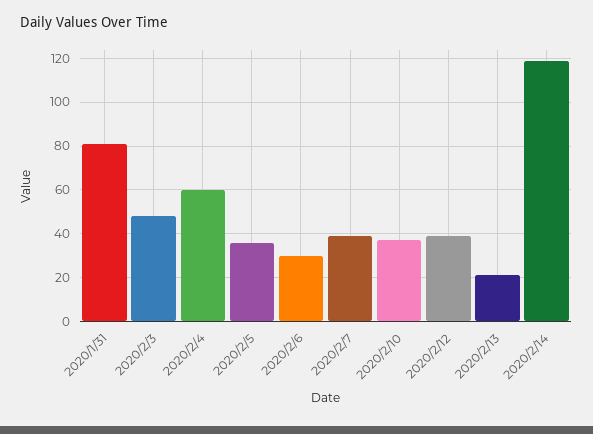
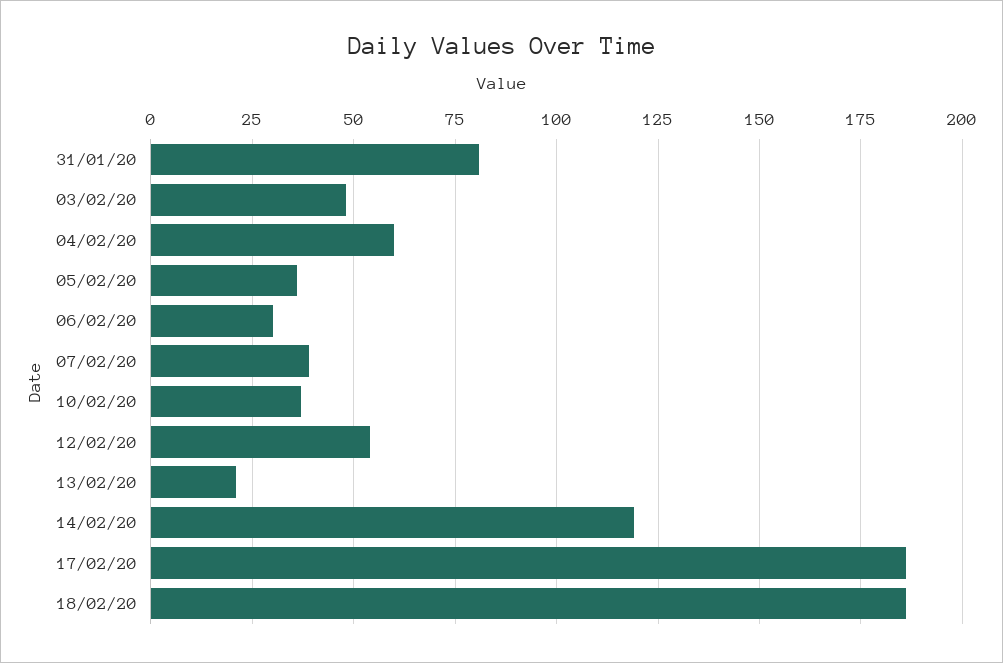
2020/2/12: 40 -> 55
17/02/20: none -> 185
18/02/20: none -> 185

